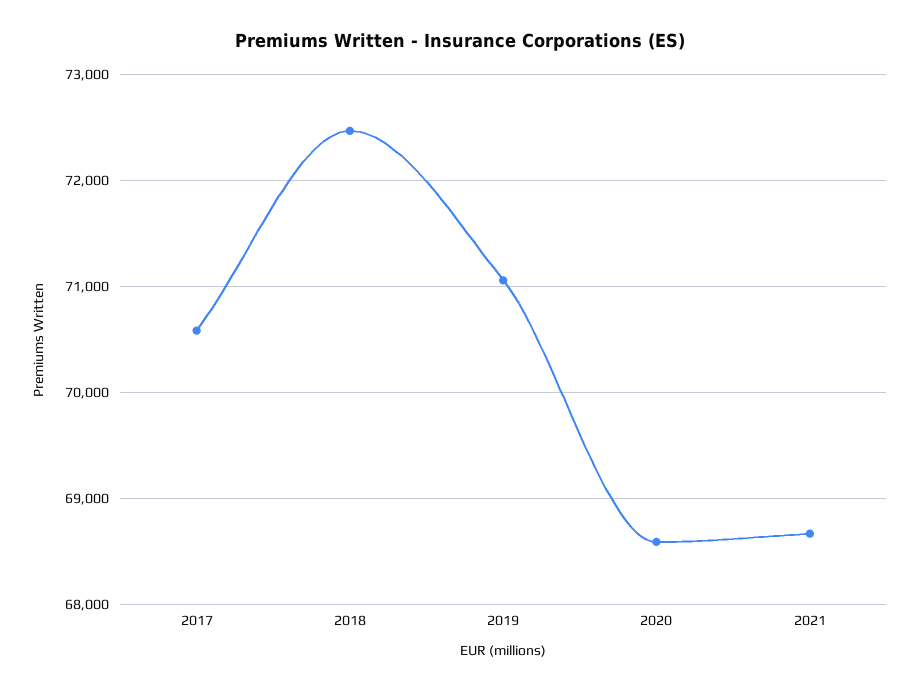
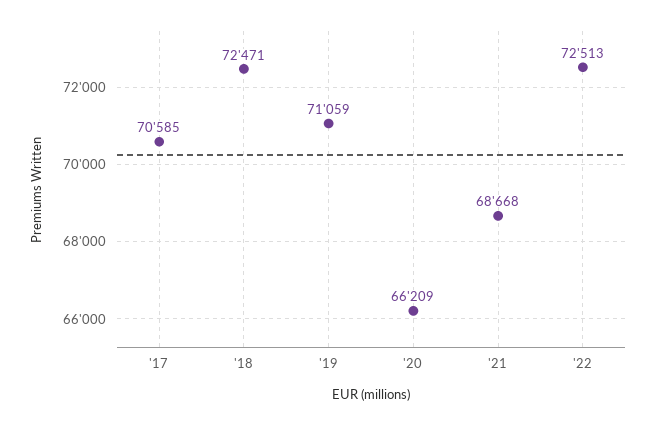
2020: 68600 -> 66209
'22: none -> 72513

